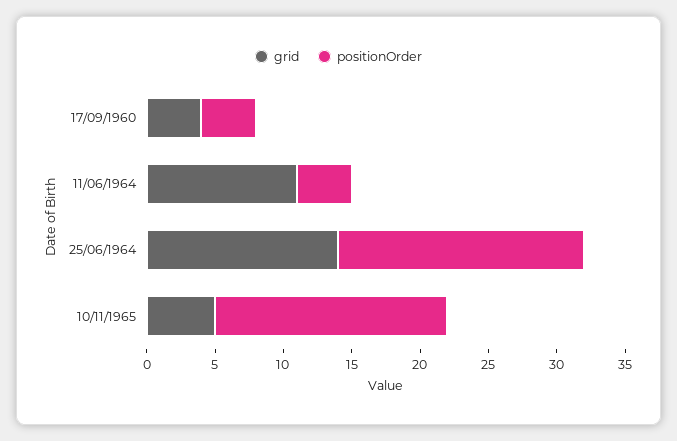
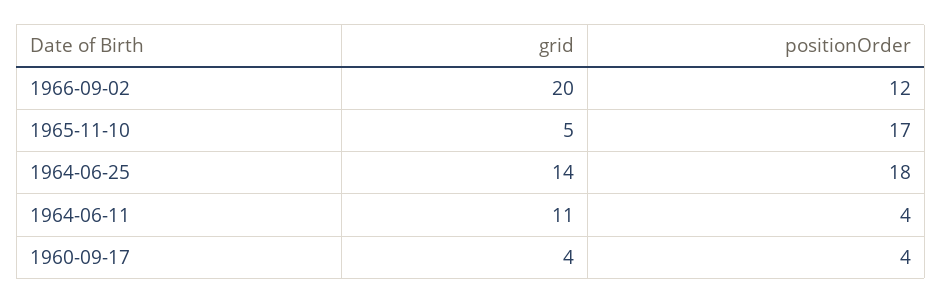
grid, 1966-09-02: none -> 20
positionOrder, 1966-09-02: none -> 12

